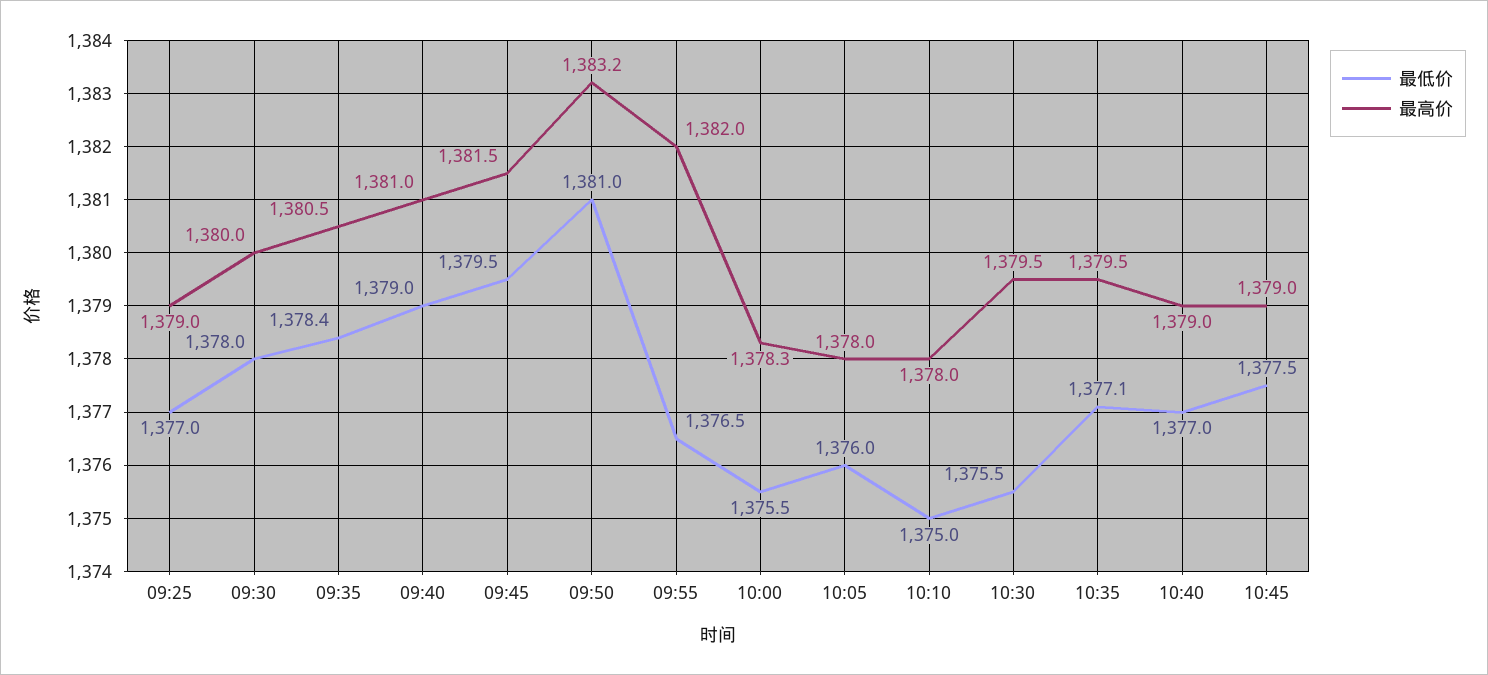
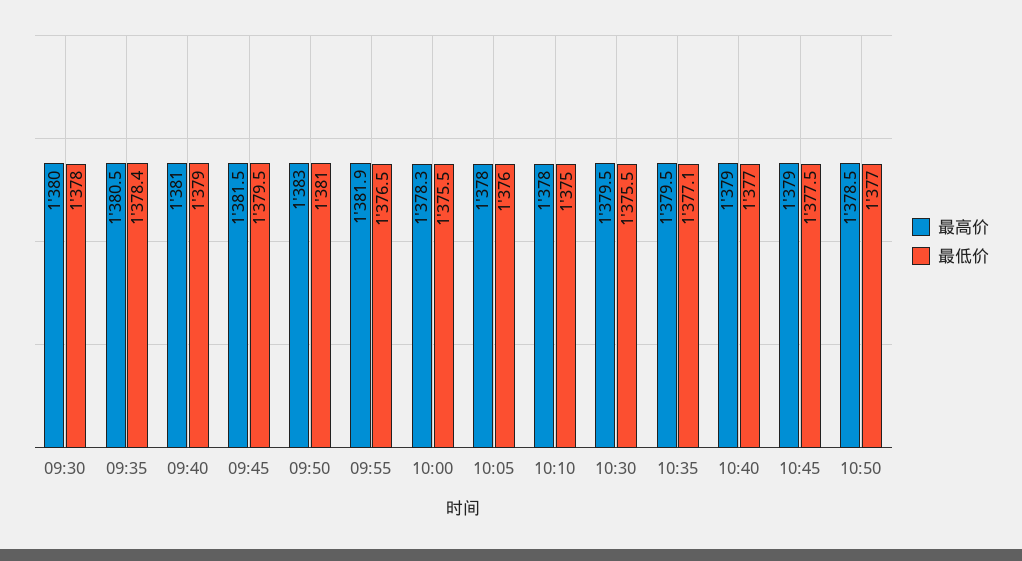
最低价, 09:25: 1377 -> none
最高价, 09:25: 1379 -> none
最高价, 09:50: 1383.2 -> 1383
最高价, 09:55: 1382 -> 1381.9
最高价, 10:50: none -> 1378.5
最低价, 10:50: none -> 1377

